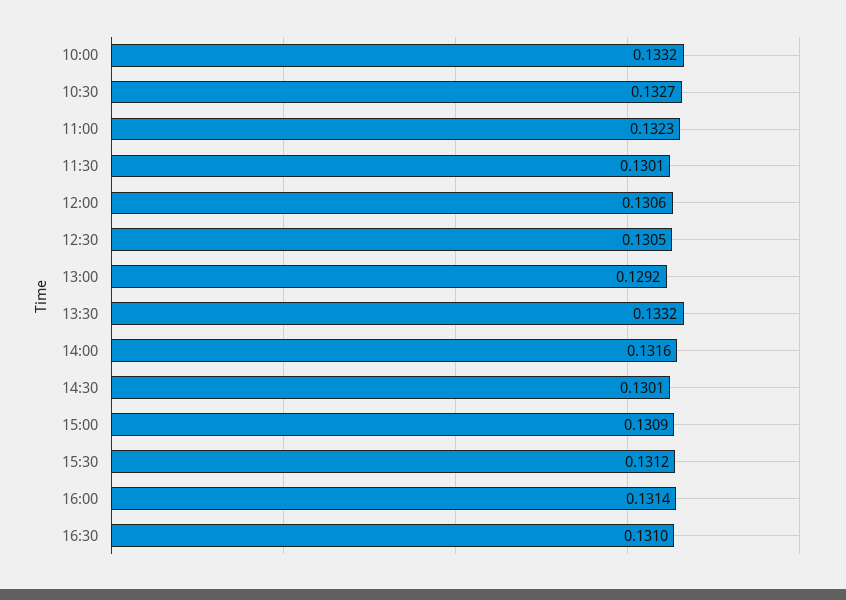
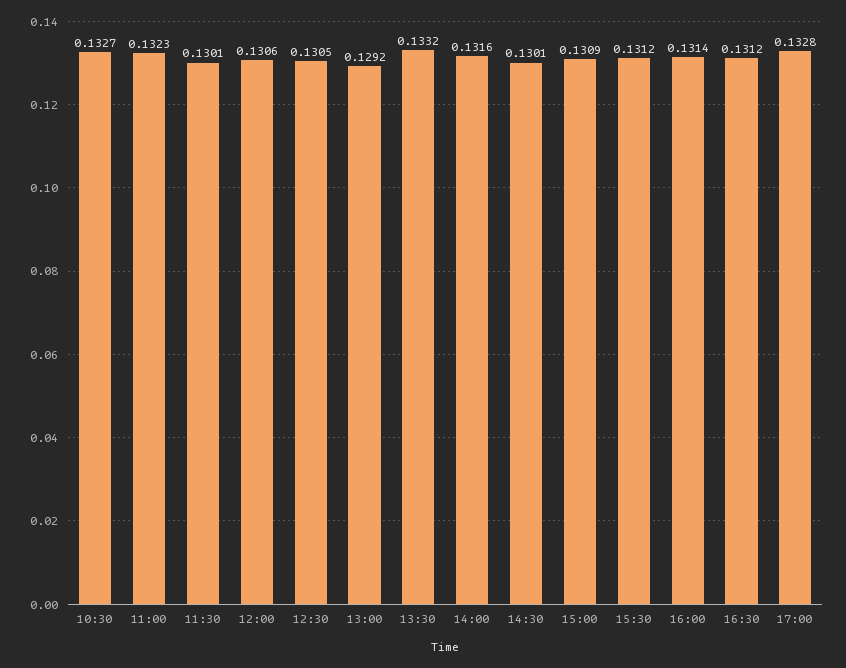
10:00: 0.1332 -> none
16:30: 0.131 -> 0.1312
17:00: none -> 0.1328

